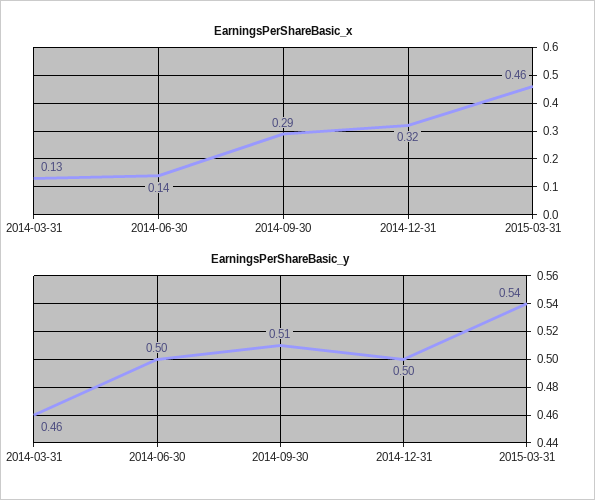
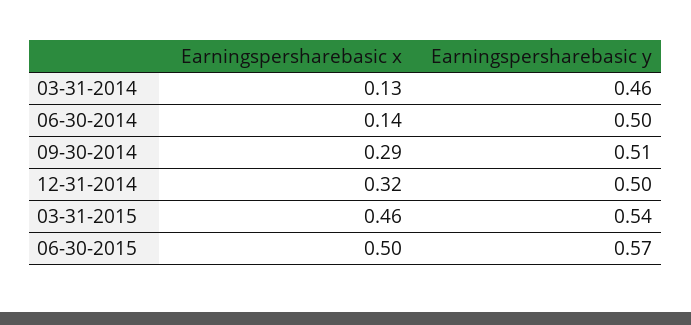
EarningsPerShareBasic_x, 06-30-2015: none -> 0.5
EarningsPerShareBasic_y, 06-30-2015: none -> 0.57

